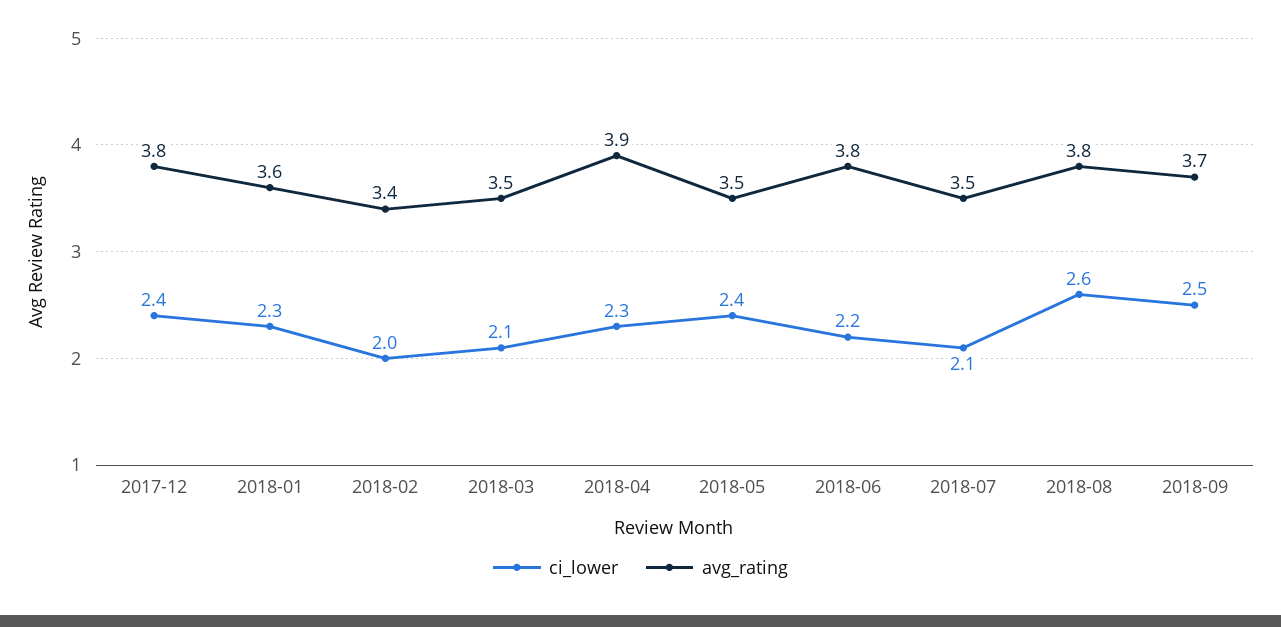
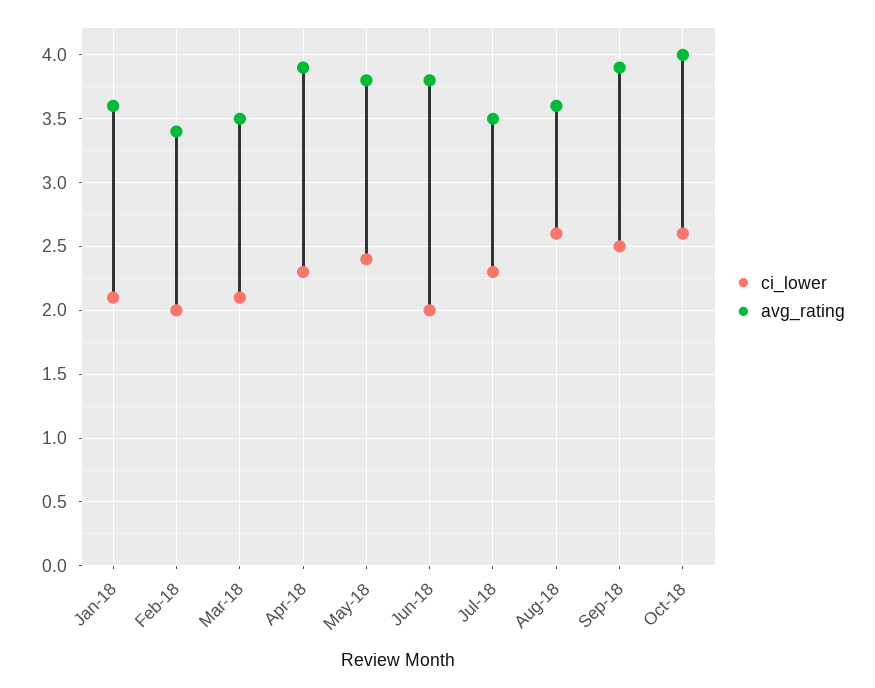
ci_lower, 2017-12: 2.4 -> none
avg_rating, 2017-12: 3.8 -> none
ci_lower, 2018-01: 2.3 -> 2.1
avg_rating, 2018-05: 3.5 -> 3.8
ci_lower, 2018-06: 2.2 -> 2
ci_lower, 2018-07: 2.1 -> 2.3
avg_rating, 2018-08: 3.8 -> 3.6
avg_rating, 2018-09: 3.7 -> 3.9
ci_lower, Oct-18: none -> 2.6
avg_rating, Oct-18: none -> 4

